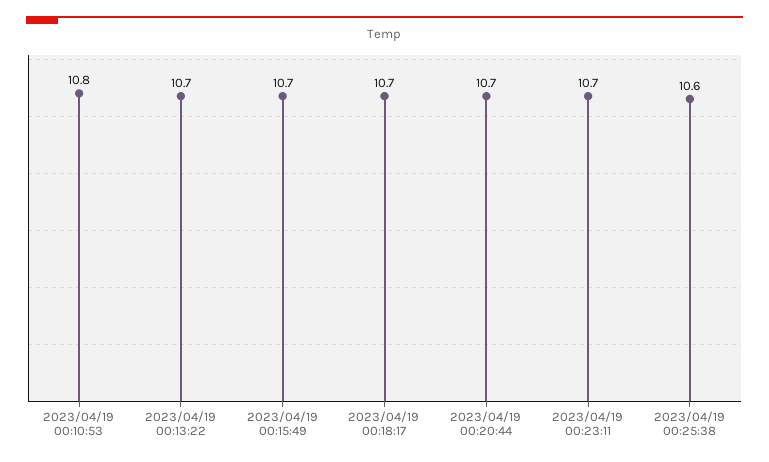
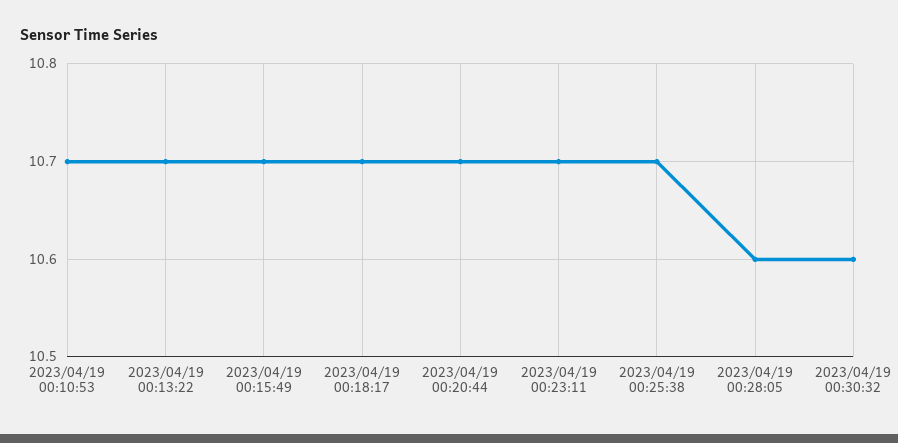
2023/04/19 00:10:53: 10.8 -> 10.7
2023/04/19 00:25:38: 10.6 -> 10.7
2023/04/19 00:28:05: none -> 10.6
2023/04/19 00:30:32: none -> 10.6

